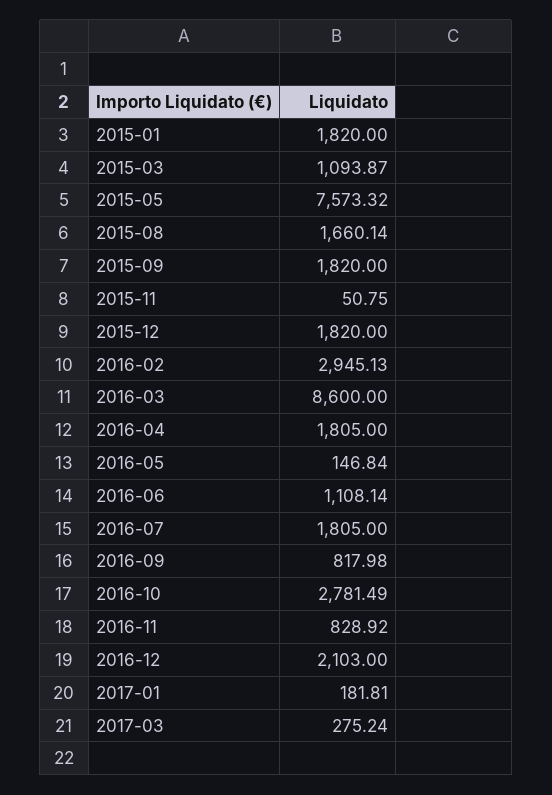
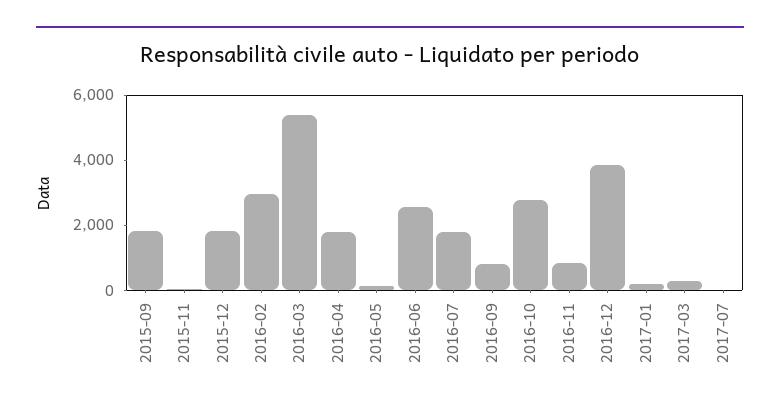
2015-01: 1820 -> none
2015-03: 1093.87 -> none
2015-05: 7573.32 -> none
2015-08: 1660.14 -> none
2016-03: 8600 -> 5500
2016-06: 1108.14 -> 2500
2016-12: 2103 -> 4000
2017-07: none -> 0

